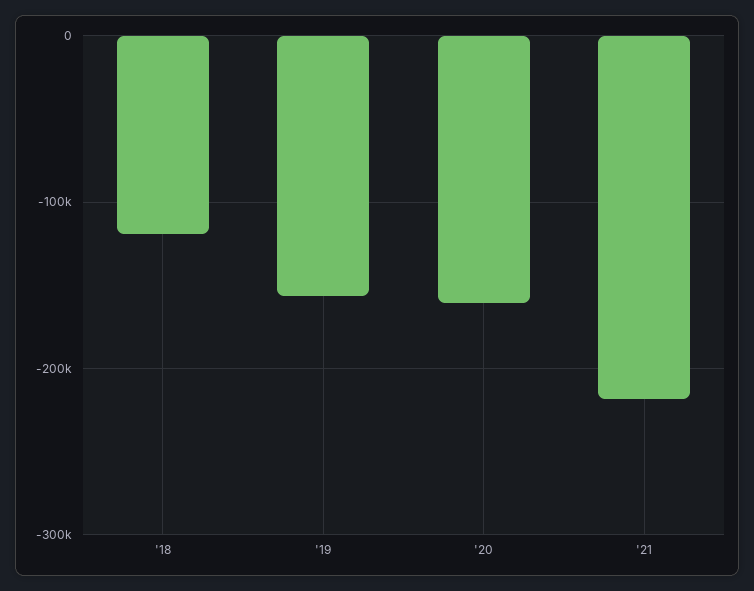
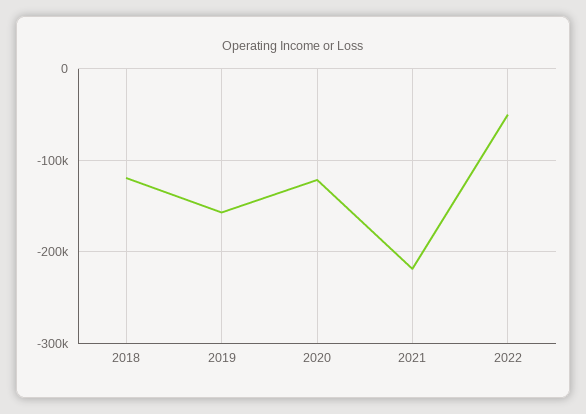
'20: -160000 -> -120000
2022: none -> -50000

